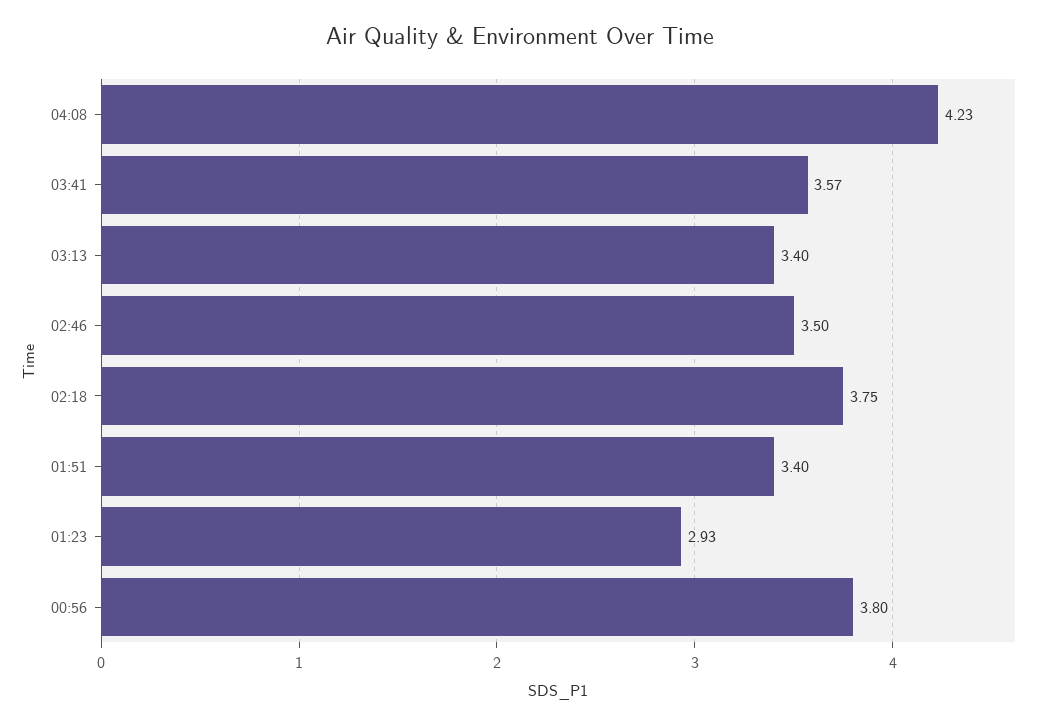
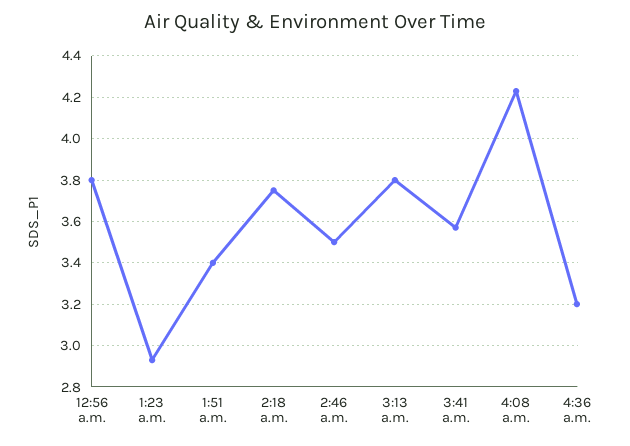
03:13: 3.4 -> 3.8
4:36 a.m.: none -> 3.2

